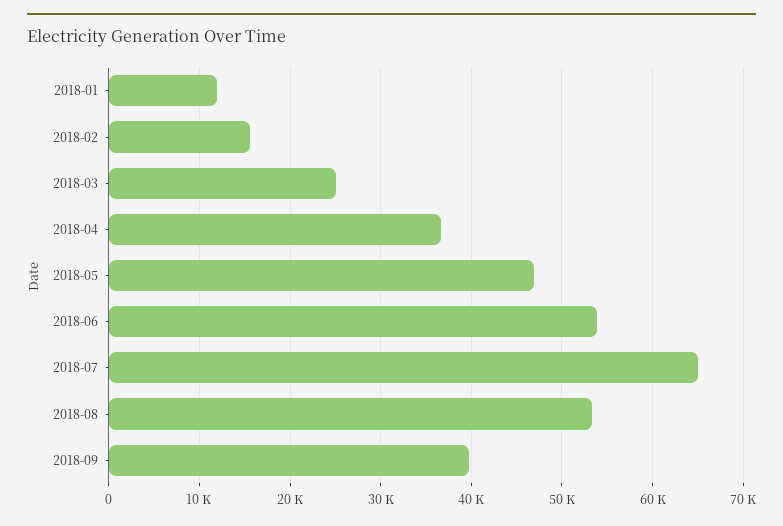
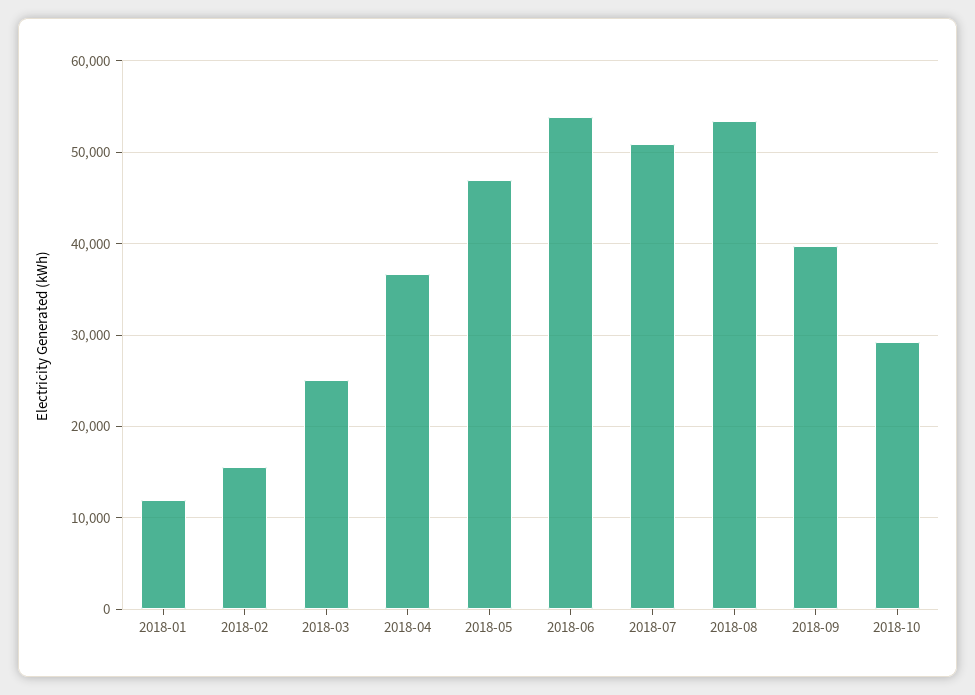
2018-07: 65000 -> 51000
2018-10: none -> 29000

